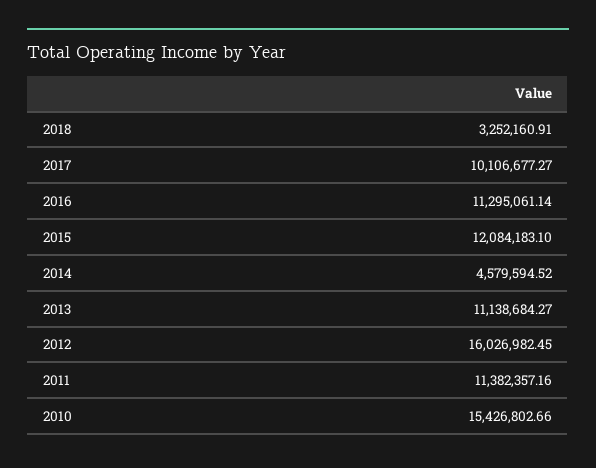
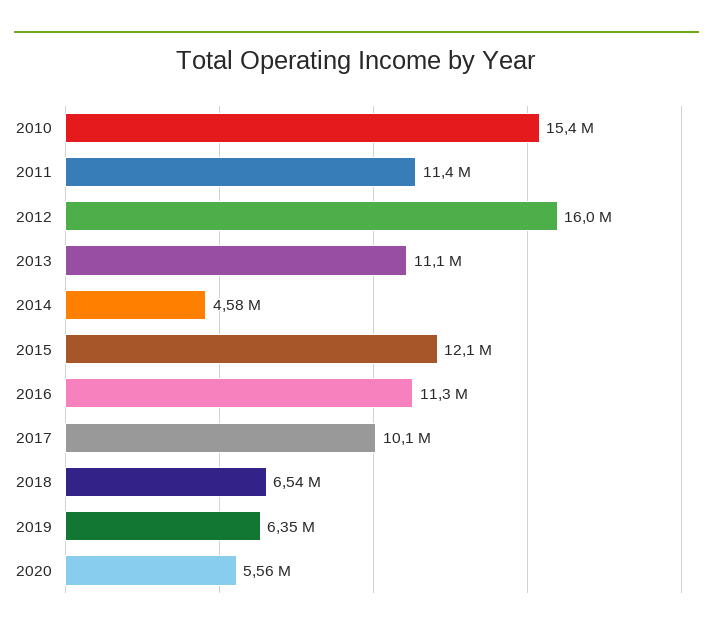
2018: 3252160.91 -> 6540000
2019: none -> 6350000
2020: none -> 5560000

